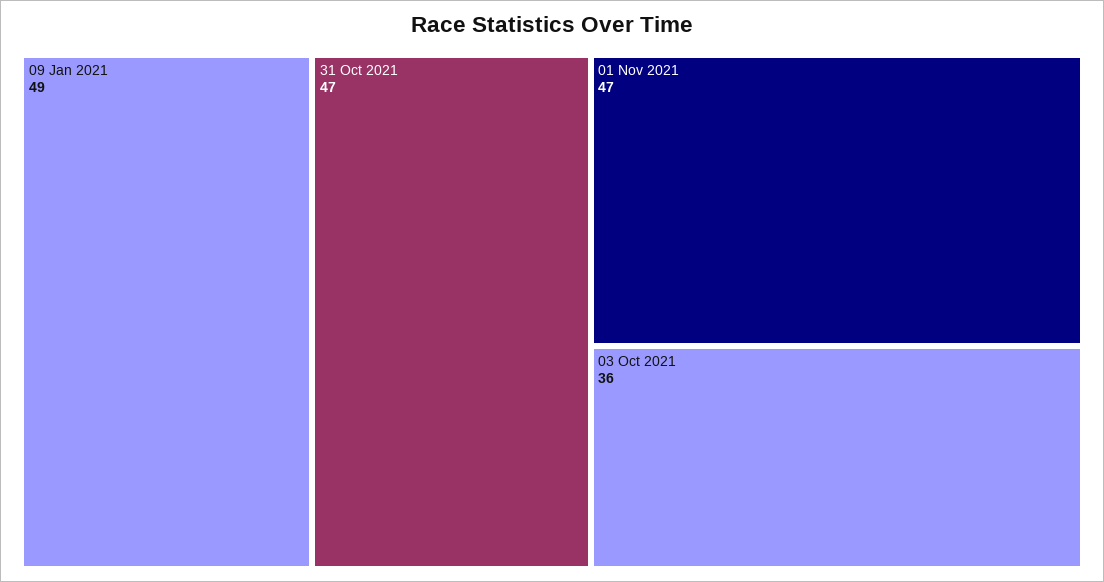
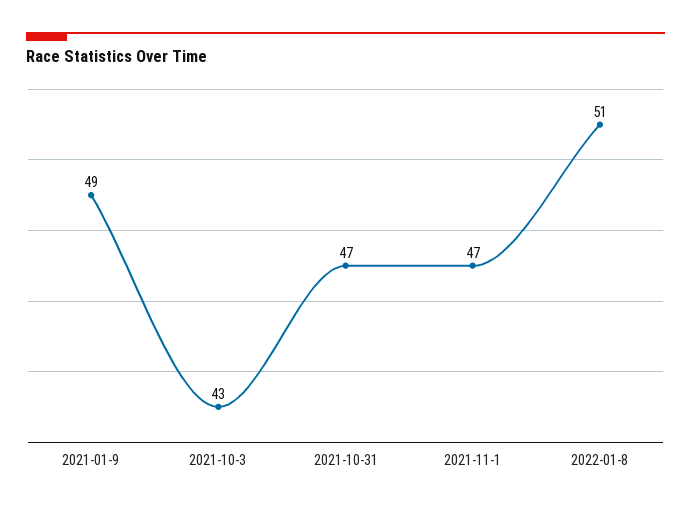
03 Oct 2021: 36 -> 43
2022-01-8: none -> 51

